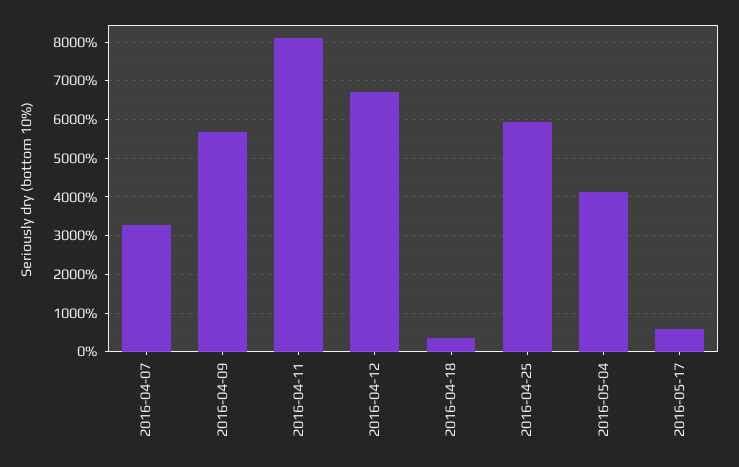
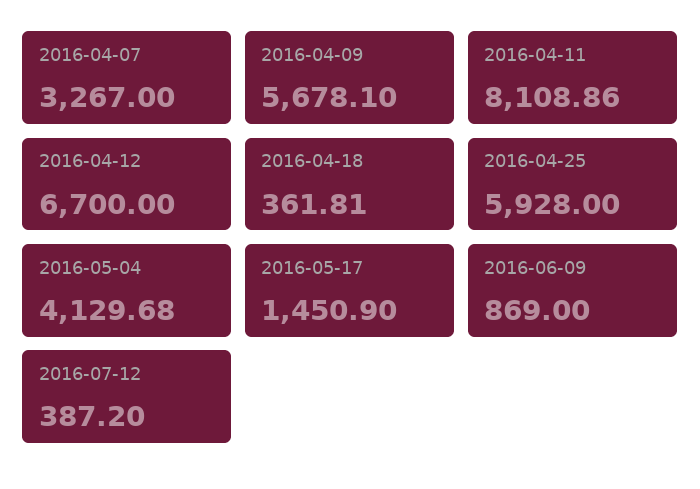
2016-05-17: 600 -> 1450.9
2016-06-09: none -> 869
2016-07-12: none -> 387.2

